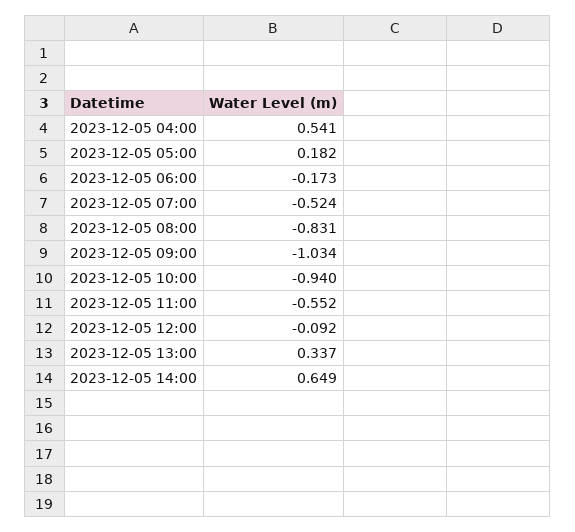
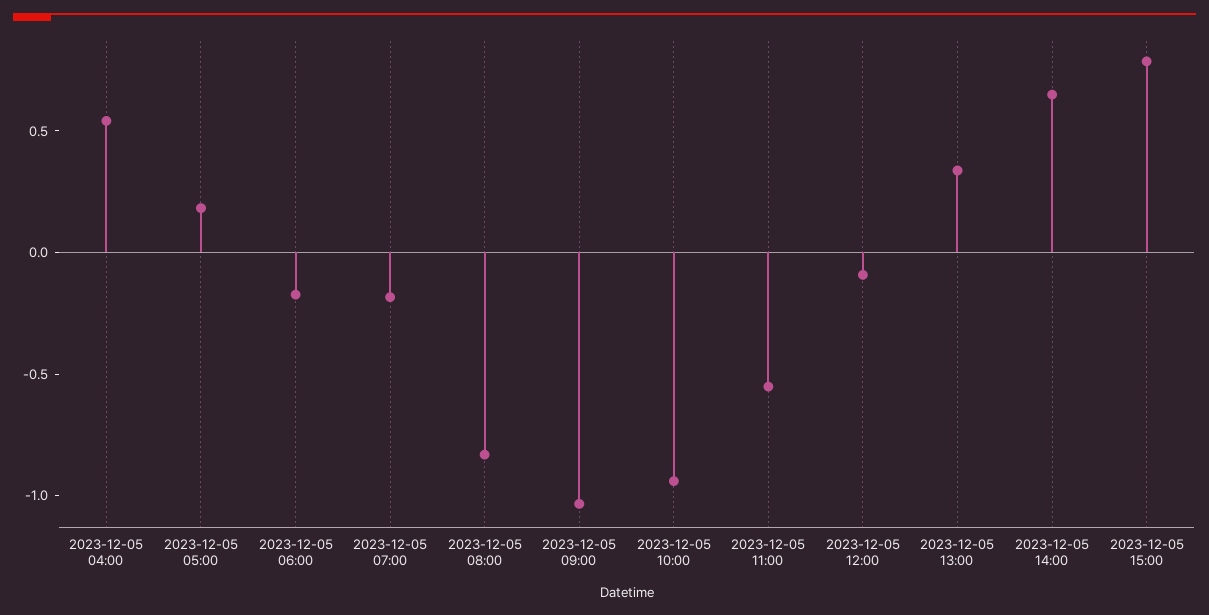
2023-12-05 07:00: -0.524 -> -0.2
2023-12-05 15:00: none -> 0.8

